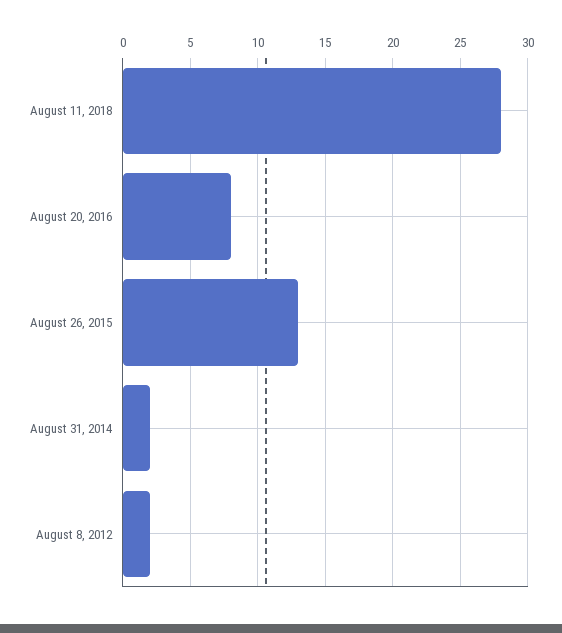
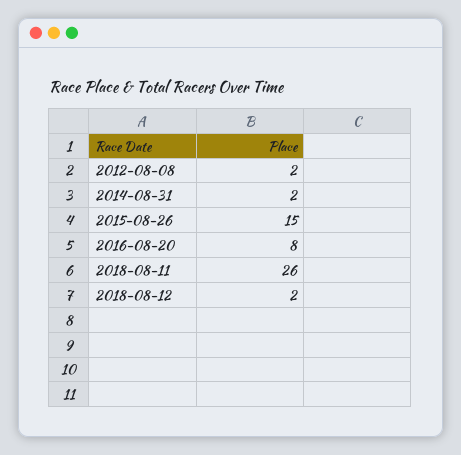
August 11, 2018: 28 -> 26
August 26, 2015: 13 -> 15
2018-08-12: none -> 2

